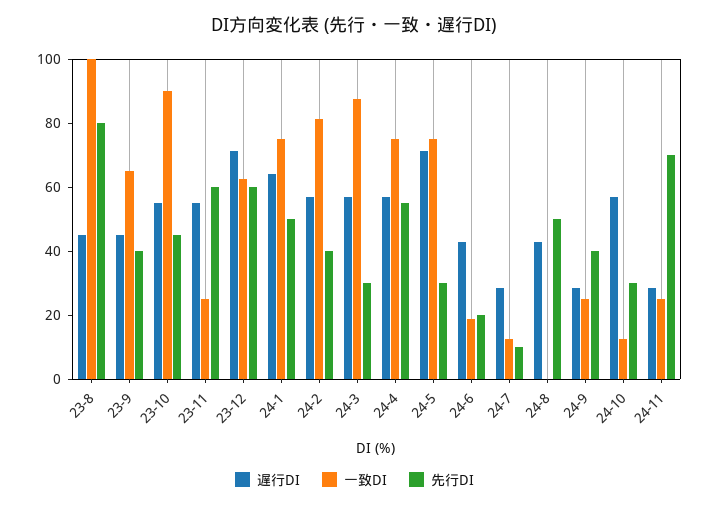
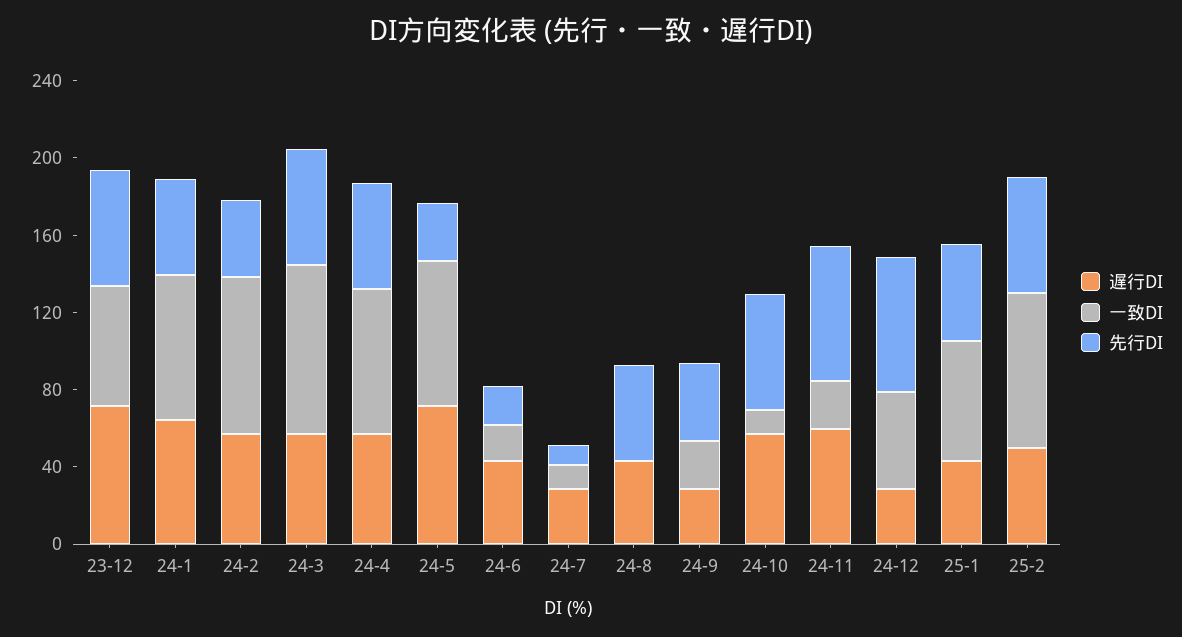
遅行DI, 23-8: 45 -> none
一致DI, 23-8: 100 -> none
先行DI, 23-8: 80 -> none
遅行DI, 23-9: 45 -> none
一致DI, 23-9: 65 -> none
先行DI, 23-9: 40 -> none
遅行DI, 23-10: 55 -> none
一致DI, 23-10: 90 -> none
先行DI, 23-10: 45 -> none
遅行DI, 23-11: 55 -> none
一致DI, 23-11: 25 -> none
先行DI, 23-11: 60 -> none
先行DI, 24-3: 30 -> 60
先行DI, 24-10: 30 -> 60
遅行DI, 24-11: 30 -> 60
遅行DI, 24-12: none -> 30
一致DI, 24-12: none -> 50
先行DI, 24-12: none -> 70
遅行DI, 25-1: none -> 40
一致DI, 25-1: none -> 60
先行DI, 25-1: none -> 50
遅行DI, 25-2: none -> 50
一致DI, 25-2: none -> 80
先行DI, 25-2: none -> 60

